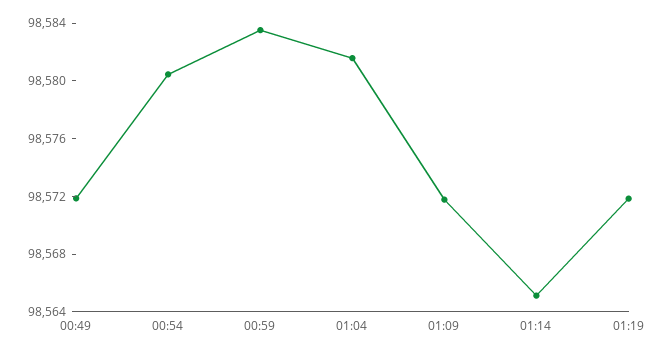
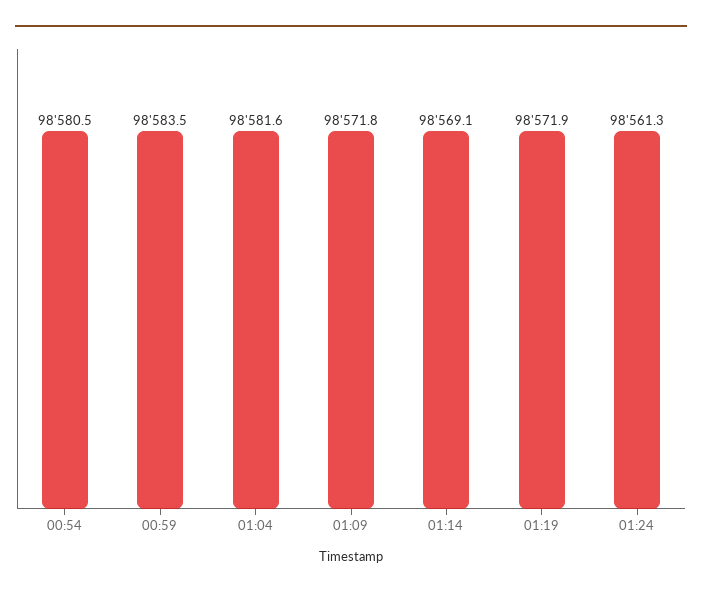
00:49: 98572 -> none
01:14: 98565 -> 98569.1
01:24: none -> 98561.3

